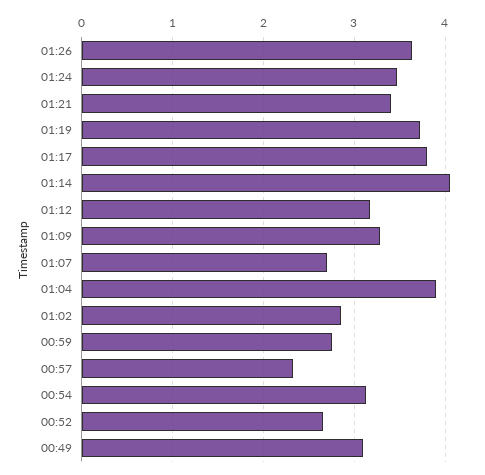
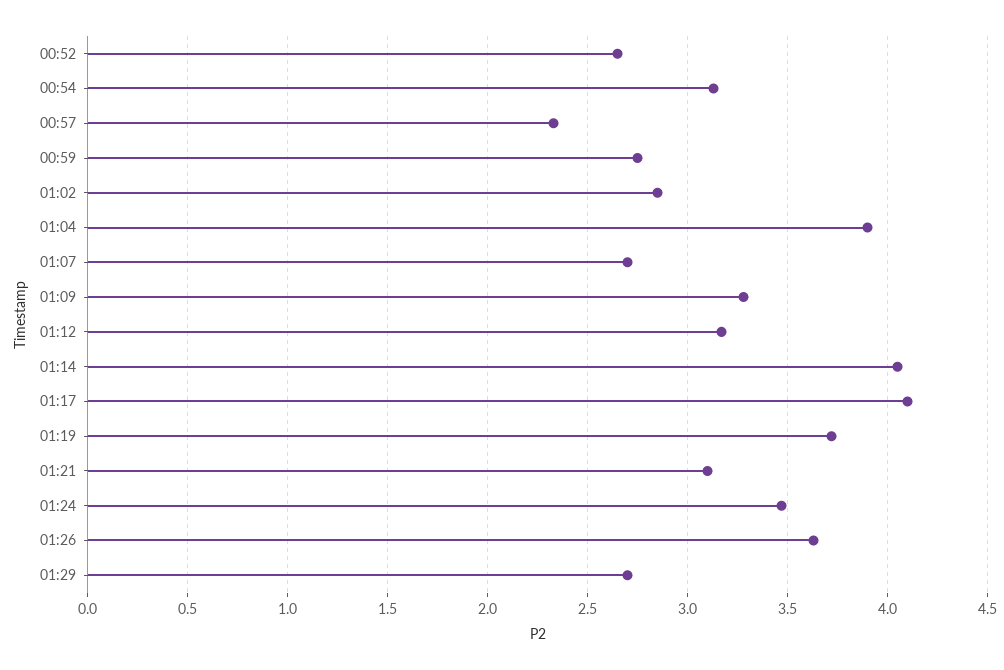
01:21: 3.4 -> 3.1
01:17: 3.8 -> 4.1
00:49: 3.1 -> none
01:29: none -> 2.7

